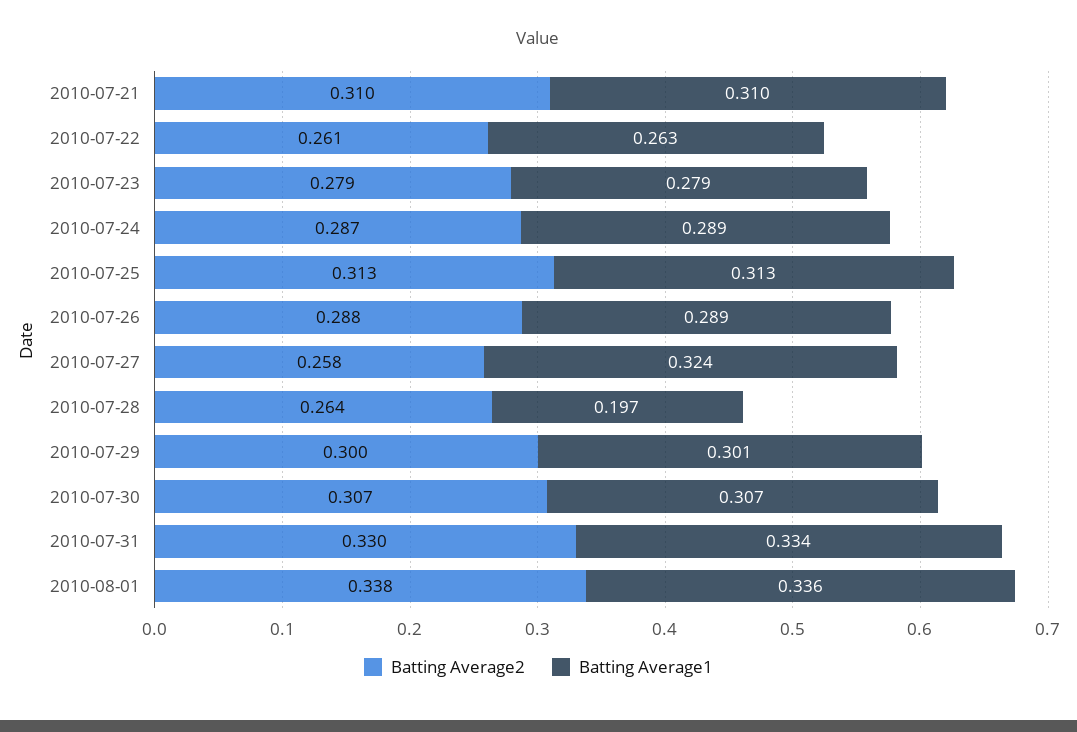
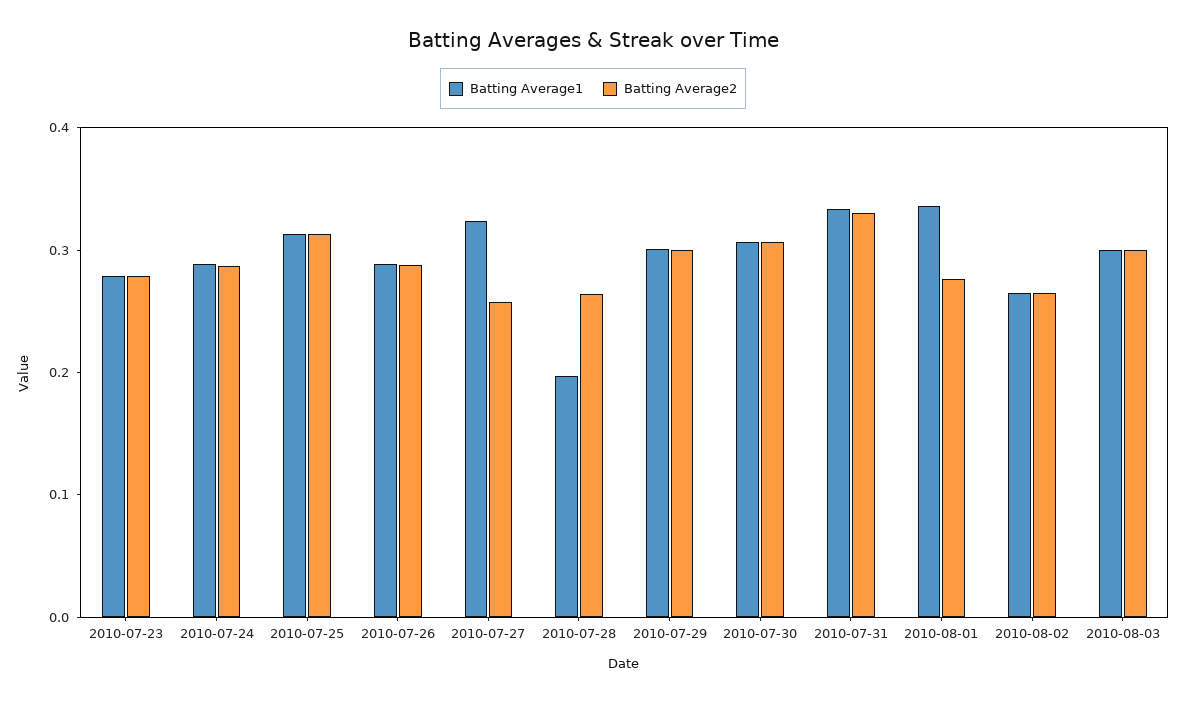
Batting Average2, 2010-07-21: 0.31 -> none
Batting Average1, 2010-07-21: 0.31 -> none
Batting Average2, 2010-07-22: 0.261 -> none
Batting Average1, 2010-07-22: 0.263 -> none
Batting Average2, 2010-08-01: 0.338 -> 0.28
Batting Average1, 2010-08-02: none -> 0.26
Batting Average2, 2010-08-02: none -> 0.26
Batting Average1, 2010-08-03: none -> 0.3
Batting Average2, 2010-08-03: none -> 0.3

